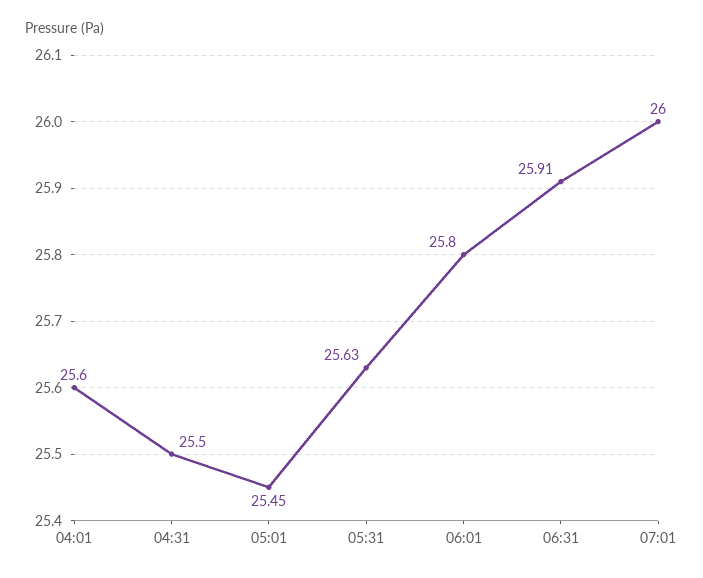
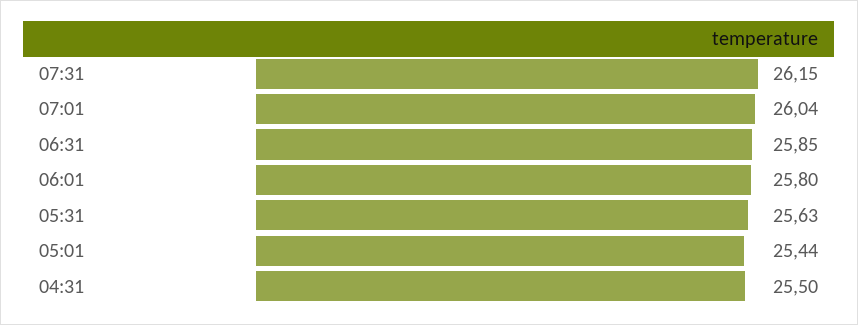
04:01: 25.6 -> none
05:01: 25.45 -> 25.44
06:31: 25.91 -> 25.85
07:01: 26 -> 26.04
07:31: none -> 26.15

